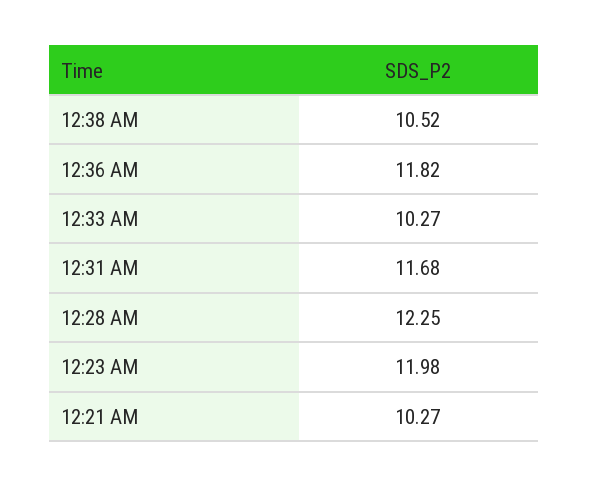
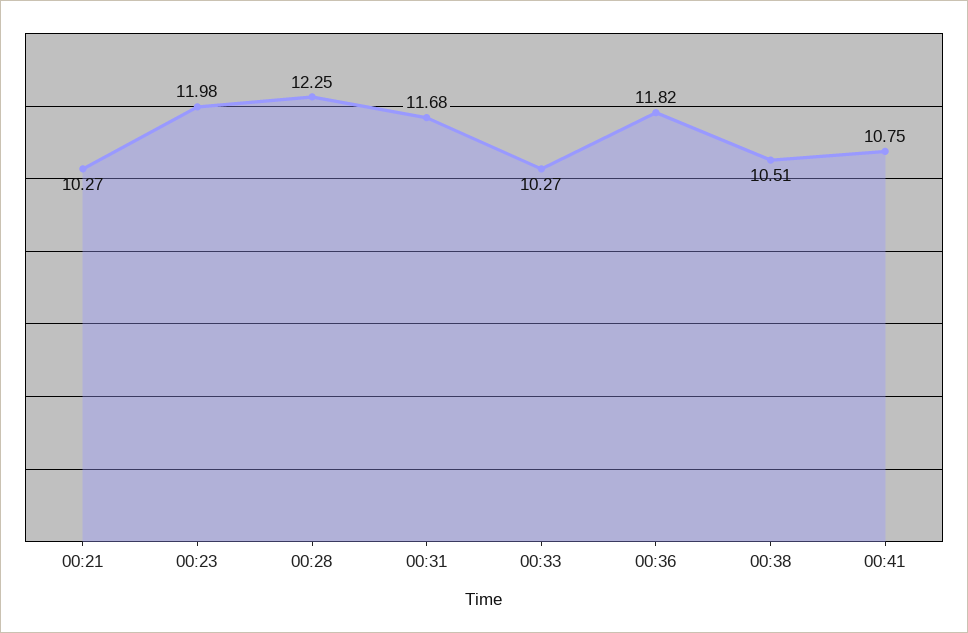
12:38 AM: 10.52 -> 10.51
00:41: none -> 10.75

